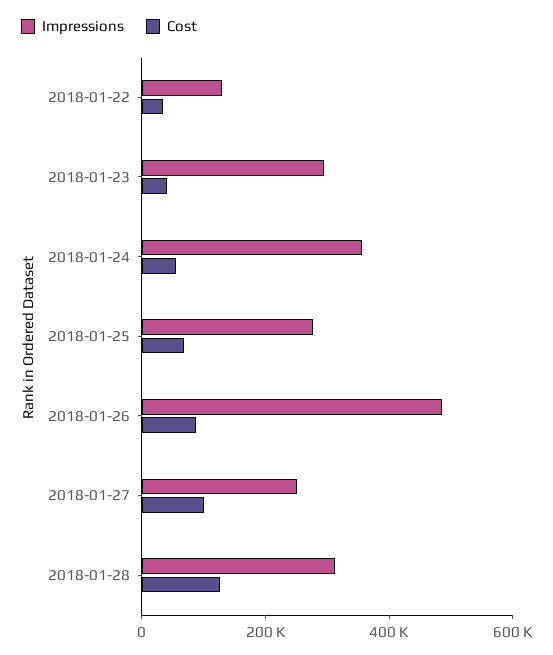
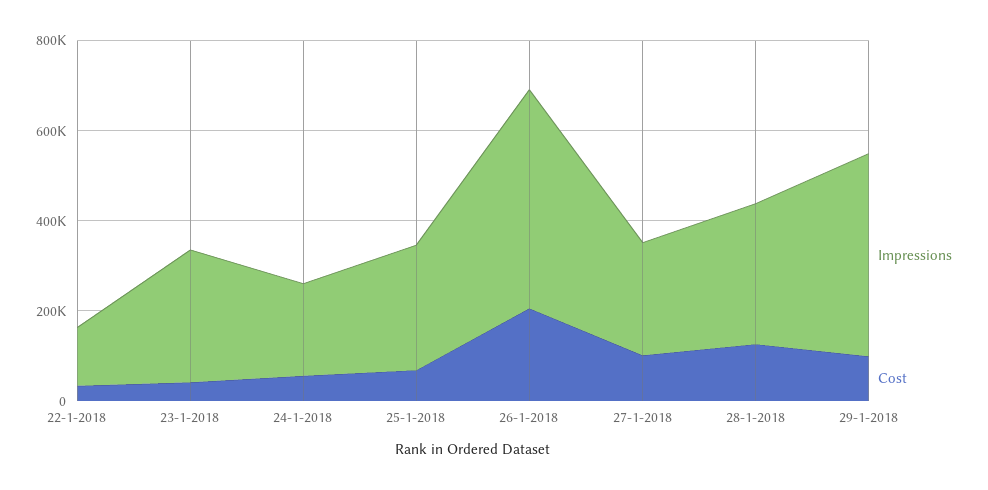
Impressions, 2018-01-24: 350000 -> 200000
Cost, 2018-01-26: 100000 -> 200000
Impressions, 29-1-2018: none -> 450000
Cost, 29-1-2018: none -> 100000

